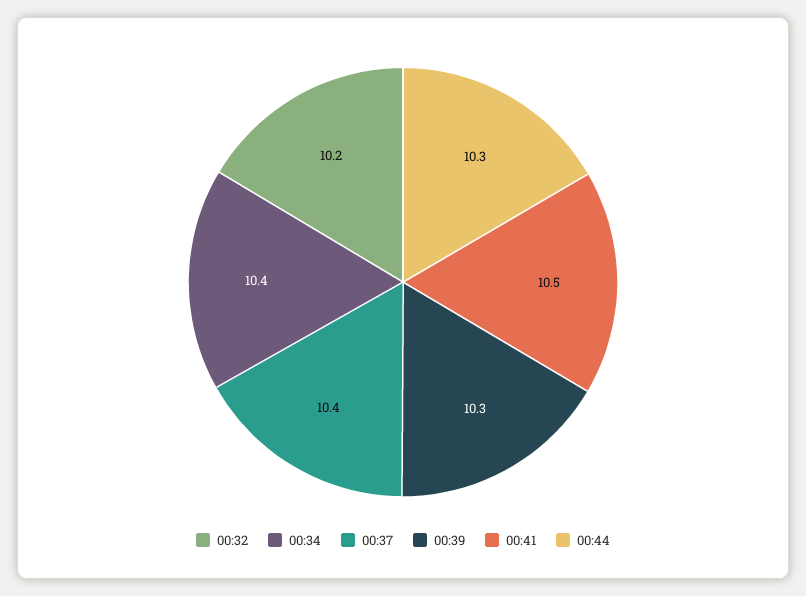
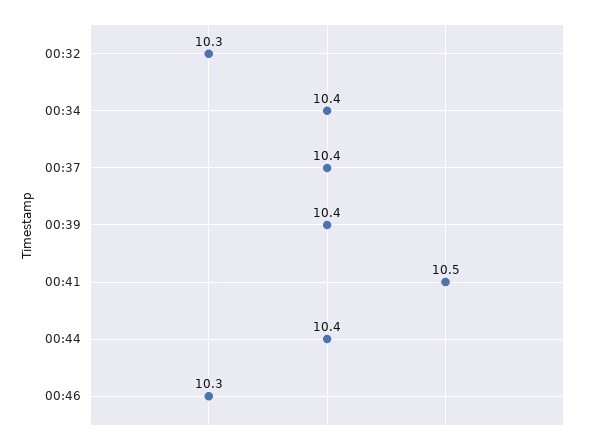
00:32: 10.2 -> 10.3
00:39: 10.3 -> 10.4
00:44: 10.3 -> 10.4
00:46: none -> 10.3

